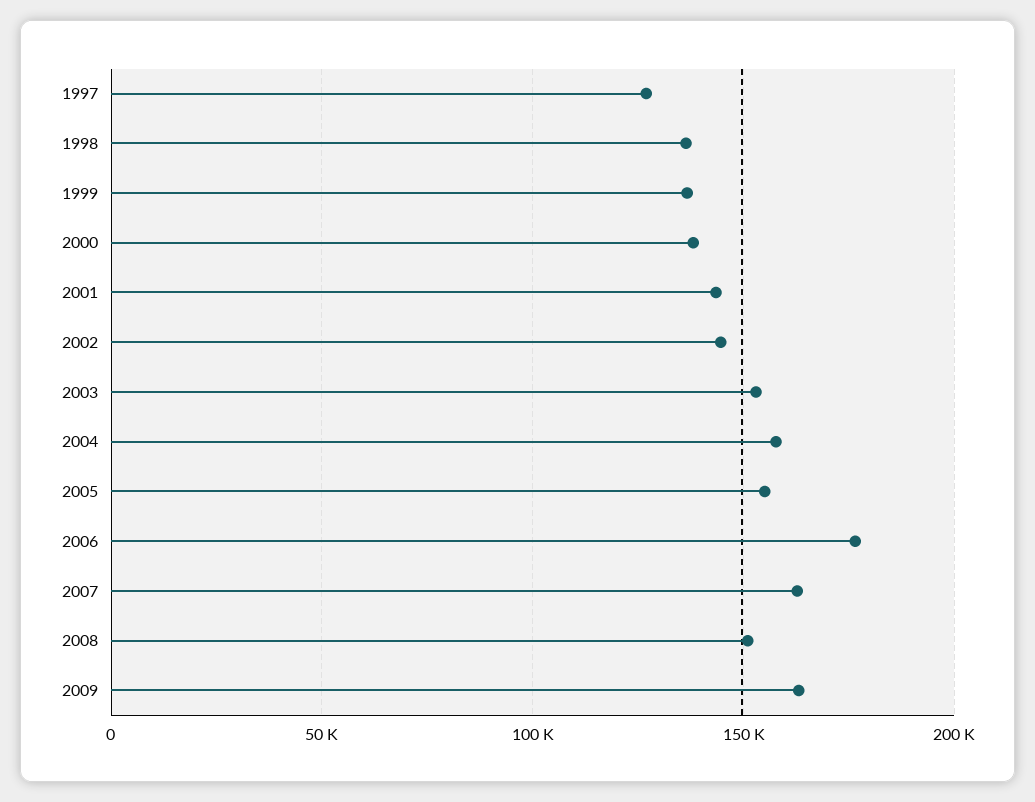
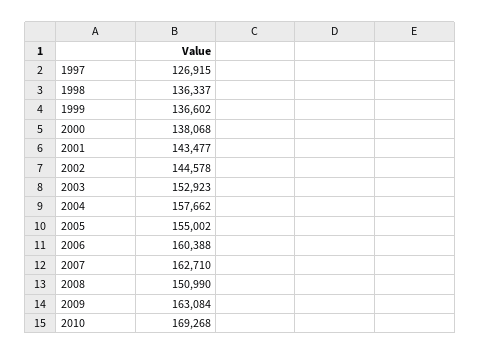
2006: 175000 -> 160388
2010: none -> 169268

